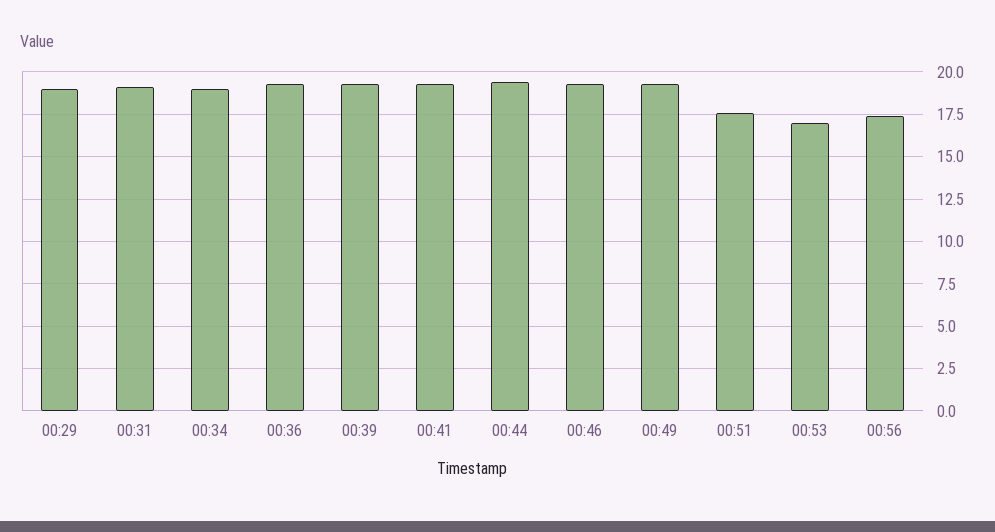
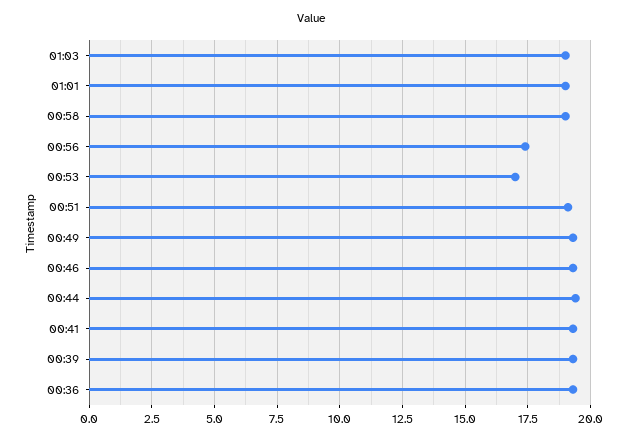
00:29: 19 -> none
00:31: 19 -> none
00:34: 19 -> none
00:51: 17.5 -> 19
01:03: none -> 19
01:01: none -> 19
00:58: none -> 19

